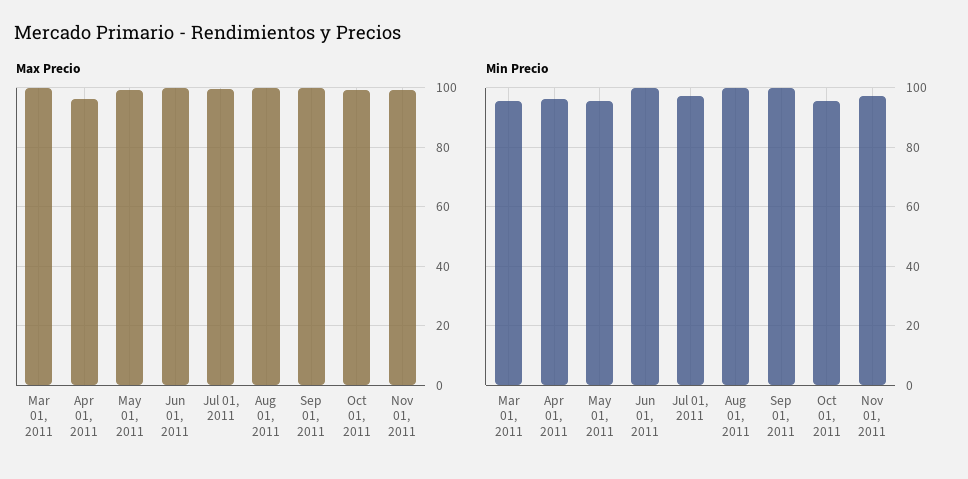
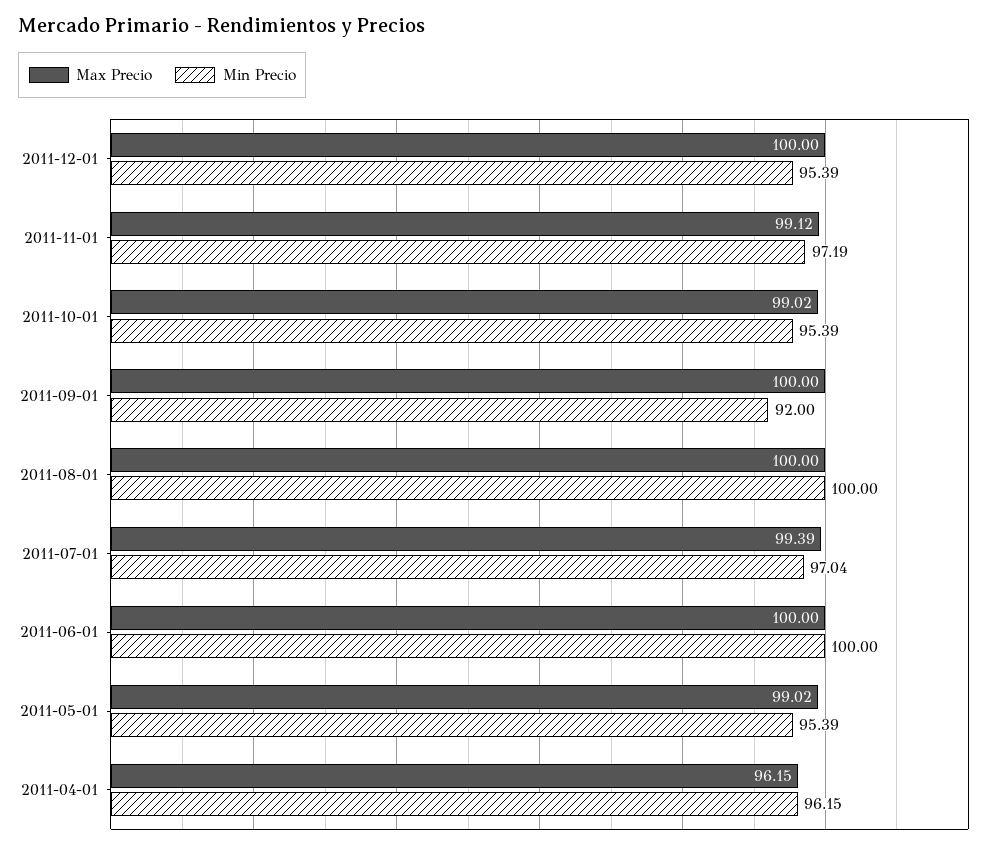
Max Precio, Mar 01, 2011: 100 -> none
Min Precio, Mar 01, 2011: 95 -> none
Min Precio, Sep 01, 2011: 100 -> 92
Max Precio, 2011-12-01: none -> 100
Min Precio, 2011-12-01: none -> 95.39

